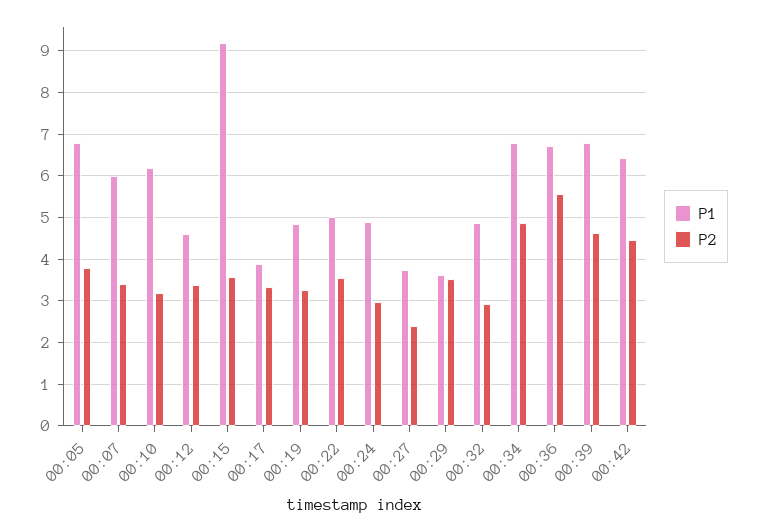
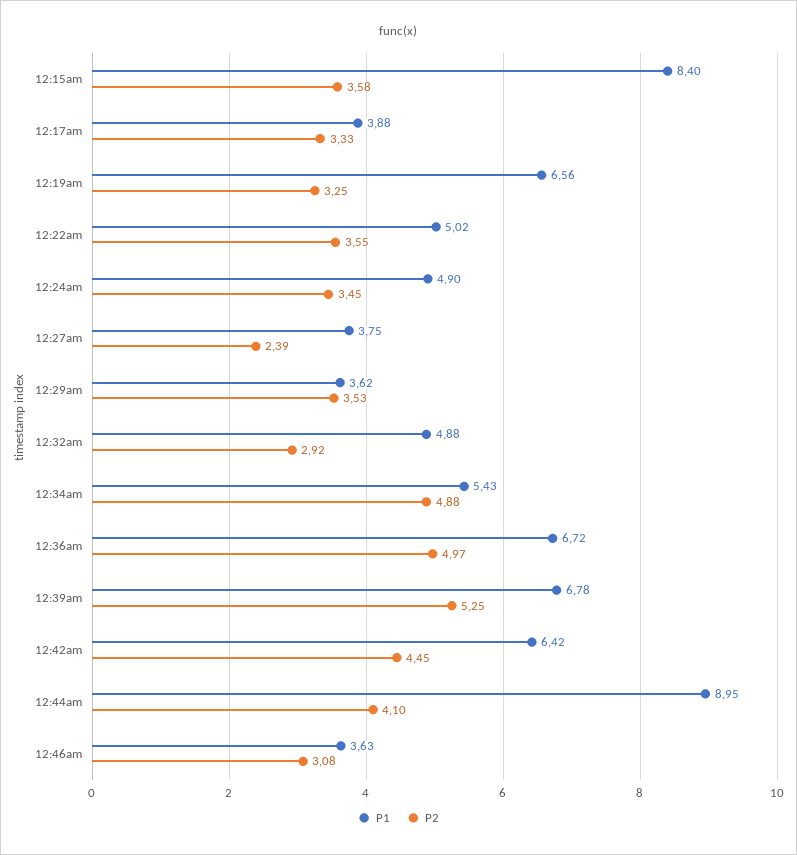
P1, 00:05: 6.8 -> none
P2, 00:05: 3.8 -> none
P1, 00:07: 6 -> none
P2, 00:07: 3.4 -> none
P1, 00:10: 6.2 -> none
P2, 00:10: 3.2 -> none
P1, 00:12: 4.6 -> none
P2, 00:12: 3.4 -> none
P1, 00:15: 9.2 -> 8.4
P1, 00:19: 4.8 -> 6.56
P2, 00:24: 3 -> 3.45
P1, 00:34: 6.8 -> 5.43
P2, 00:36: 5.6 -> 4.97
P2, 00:39: 4.6 -> 5.25
P1, 12:44am: none -> 8.95
P2, 12:44am: none -> 4.1
P1, 12:46am: none -> 3.63
P2, 12:46am: none -> 3.08

